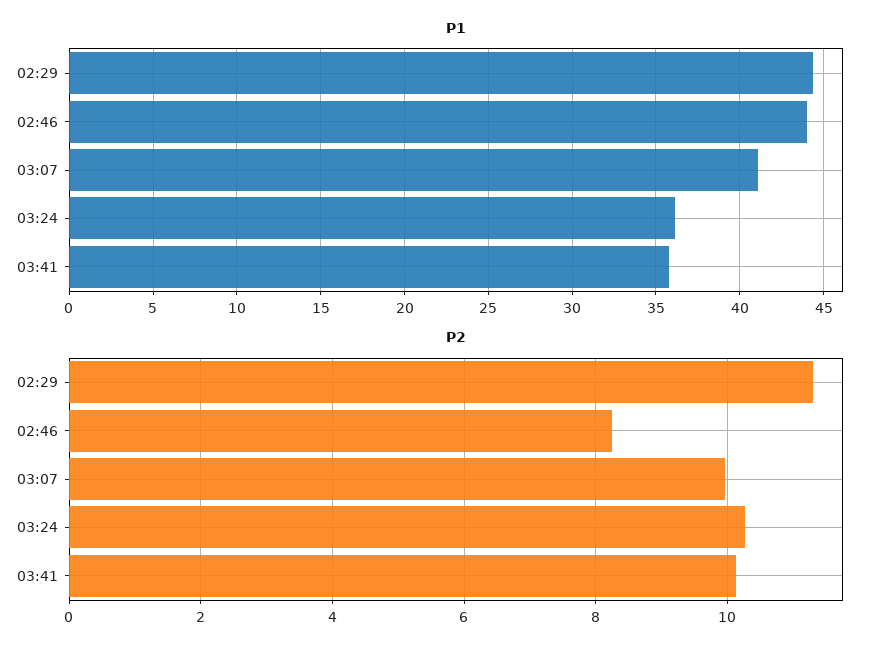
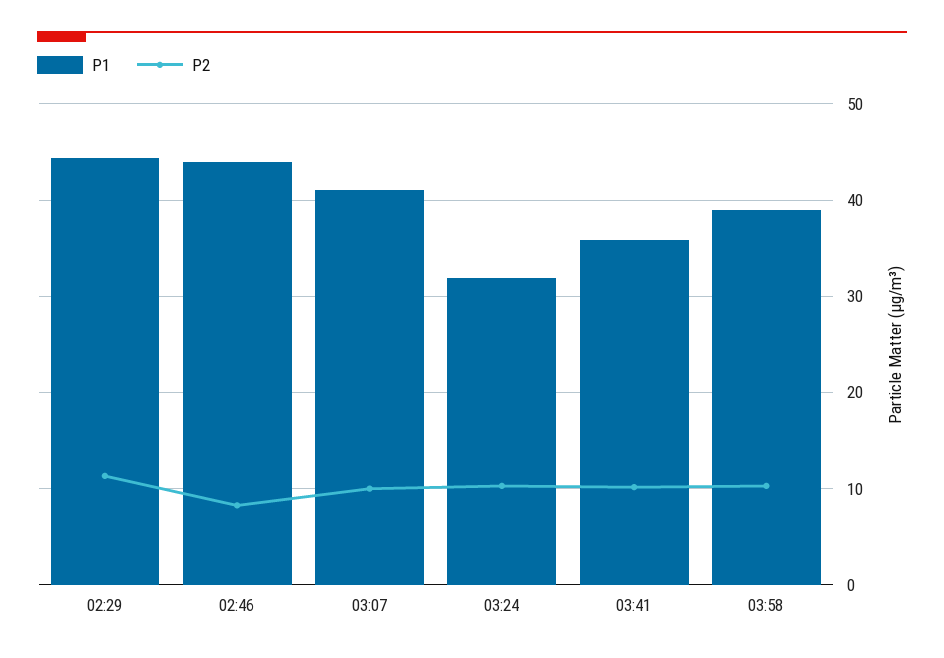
P1, 03:24: 36 -> 32
P1, 03:58: none -> 39
P2, 03:58: none -> 10

